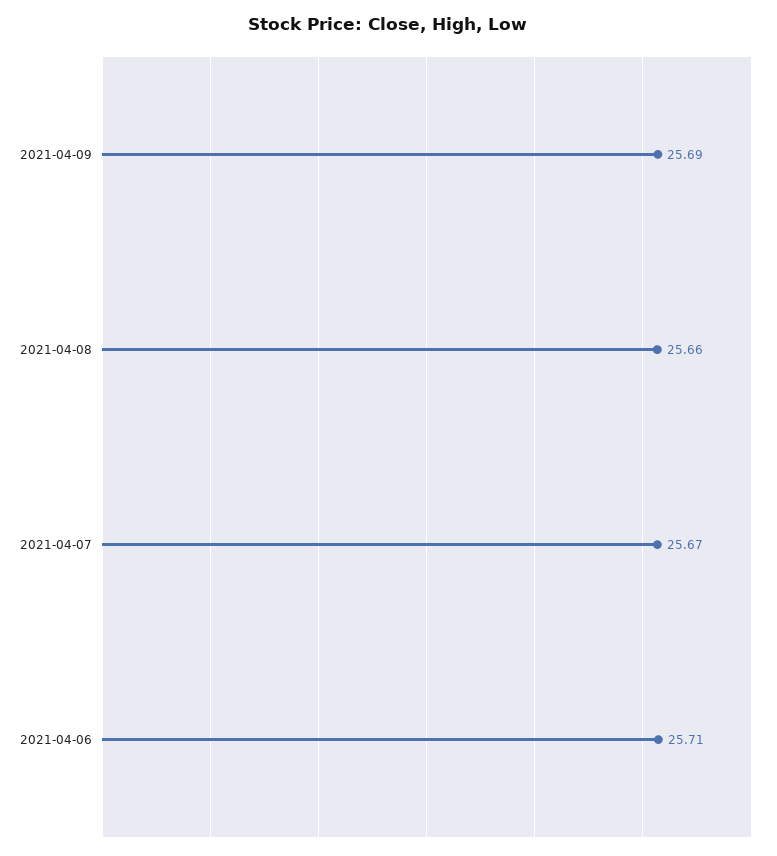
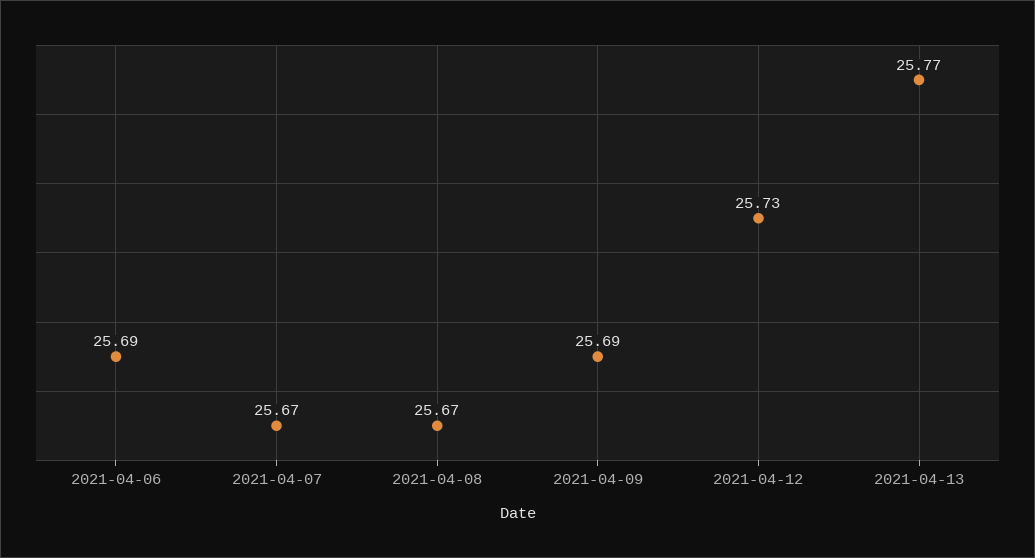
2021-04-08: 25.66 -> 25.67
2021-04-06: 25.71 -> 25.69
2021-04-12: none -> 25.73
2021-04-13: none -> 25.77

